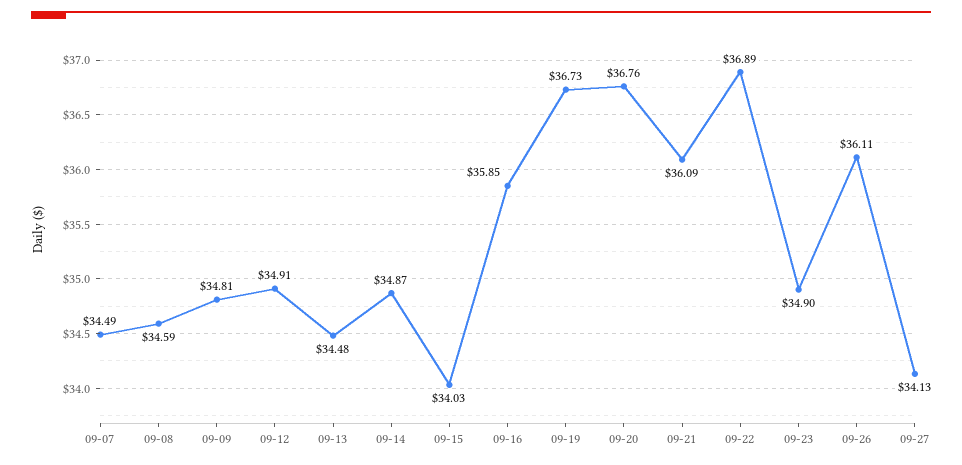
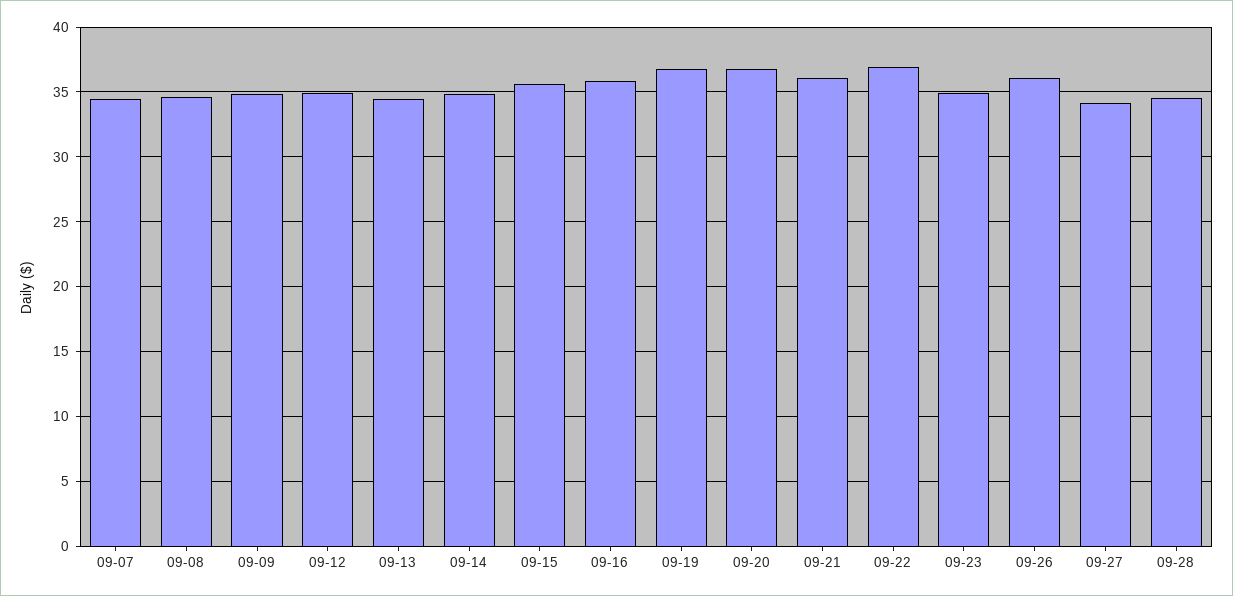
09-15: 34.03 -> 35.5
09-28: none -> 34.5

